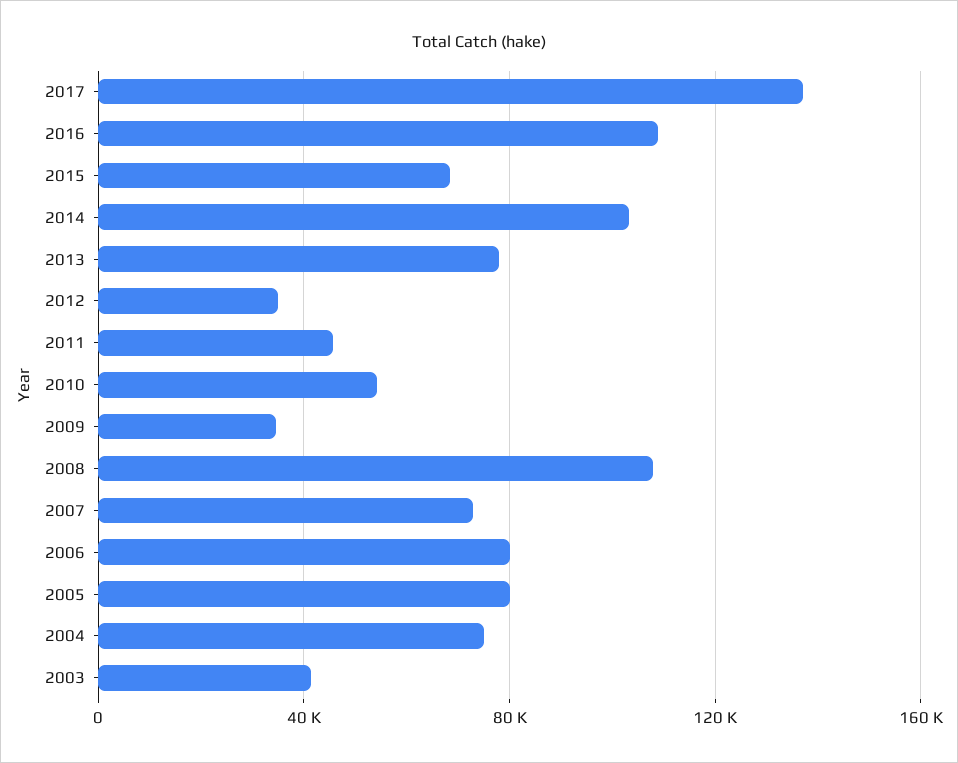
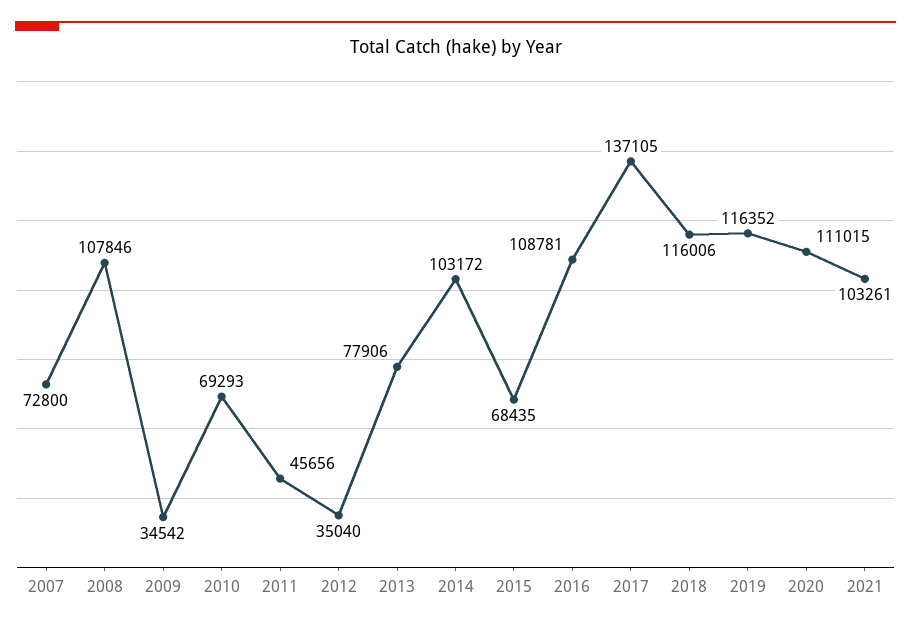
2010: 55000 -> 69293
2006: 80000 -> none
2005: 80000 -> none
2004: 75000 -> none
2003: 40000 -> none
2018: none -> 116006
2019: none -> 116352
2020: none -> 111015
2021: none -> 103261

